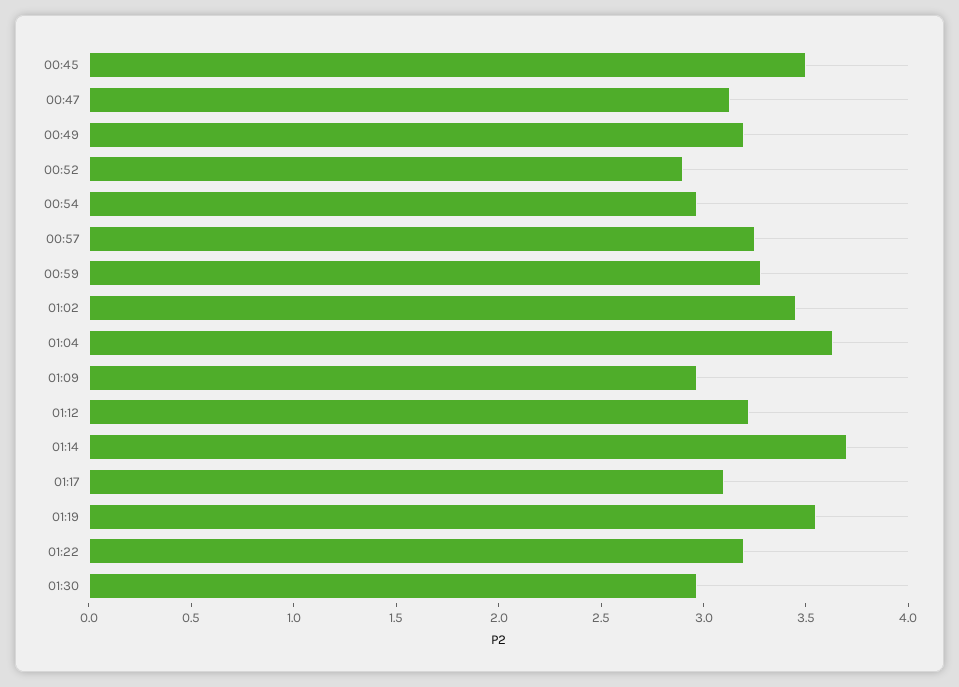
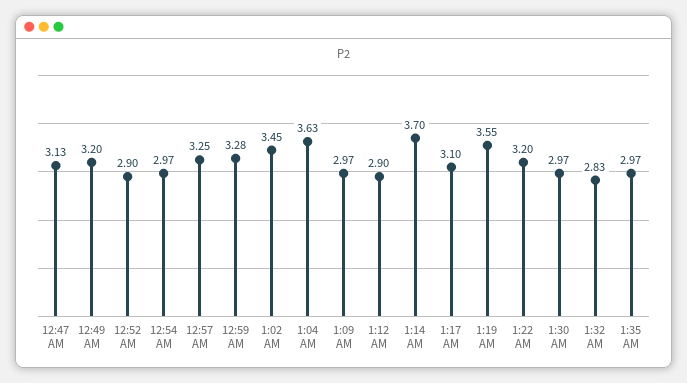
00:45: 3.5 -> none
01:12: 3.2 -> 2.9
1:32 AM: none -> 2.83
1:35 AM: none -> 2.97

